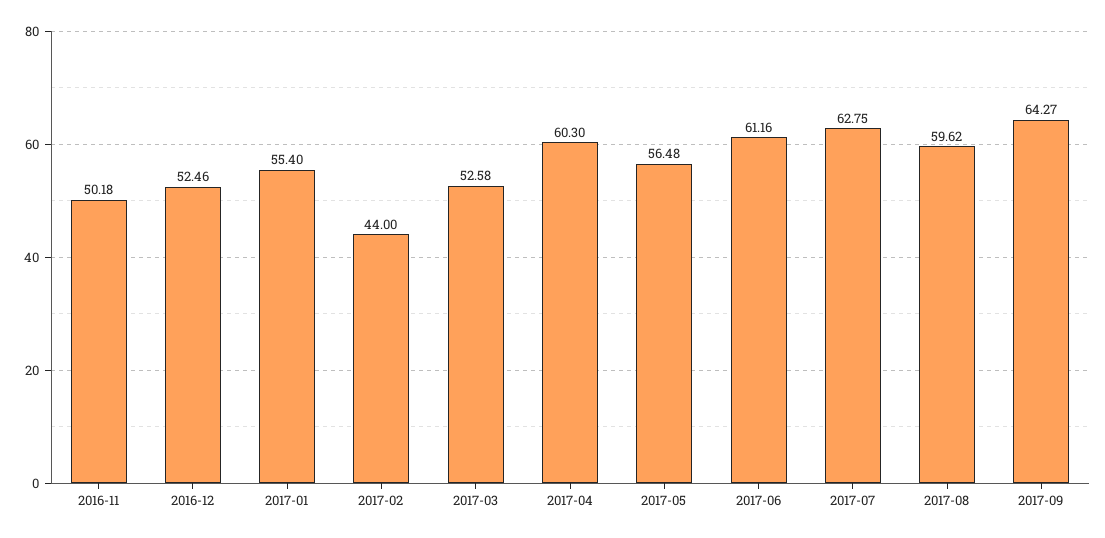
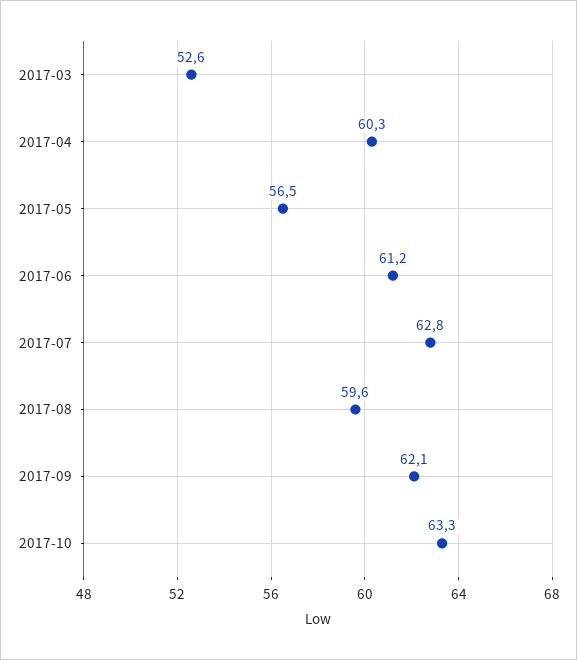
2016-11: 50.18 -> none
2016-12: 52.46 -> none
2017-01: 55.4 -> none
2017-02: 44 -> none
2017-09: 64.27 -> 62.1
2017-10: none -> 63.3

